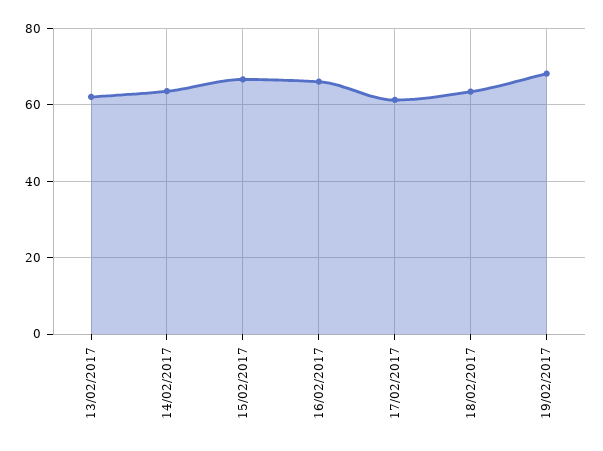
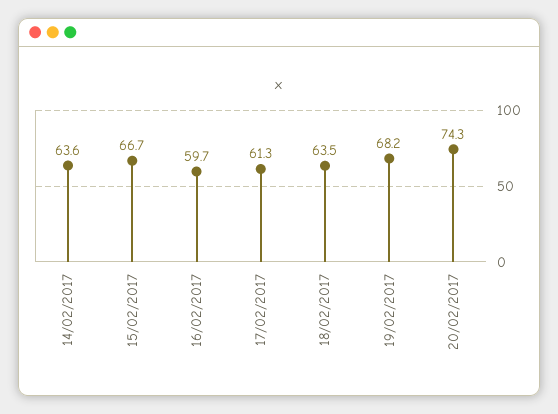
13/02/2017: 62 -> none
16/02/2017: 66 -> 59.7
20/02/2017: none -> 74.3

